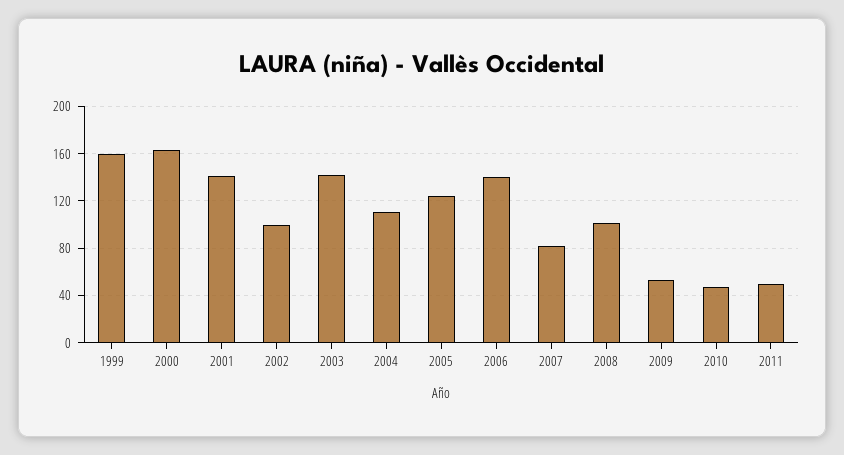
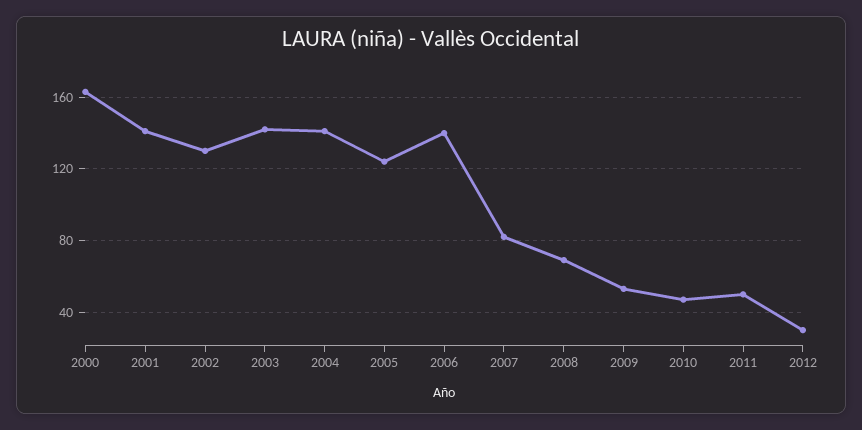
1999: 160 -> none
2002: 100 -> 130
2004: 110 -> 140
2008: 100 -> 70
2012: none -> 30

